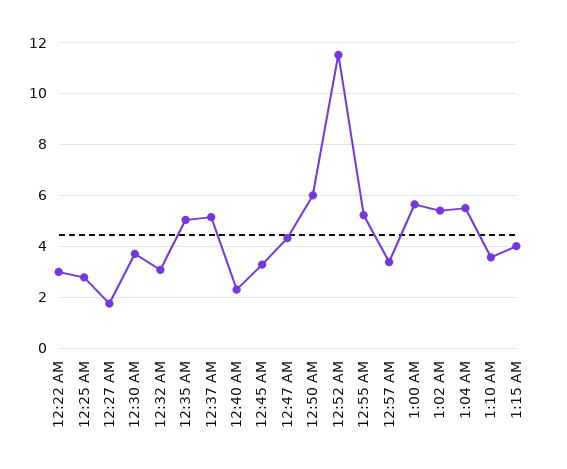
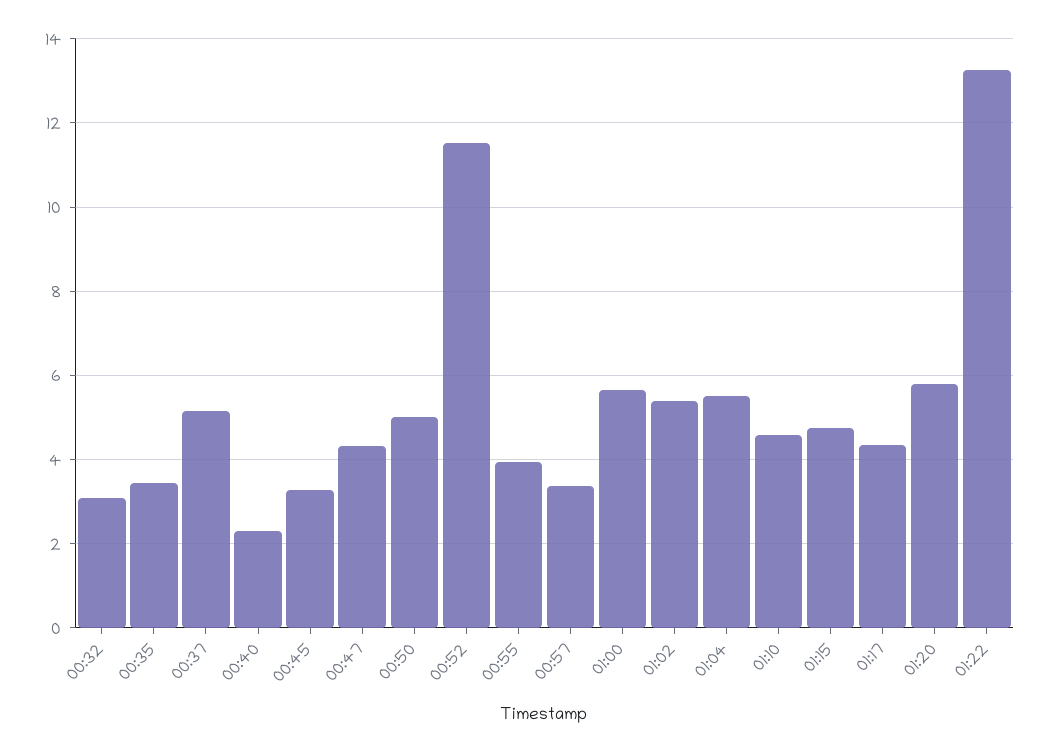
12:22 AM: 3 -> none
12:25 AM: 2.75 -> none
12:27 AM: 1.75 -> none
12:30 AM: 3.75 -> none
12:35 AM: 5 -> 3.4
12:50 AM: 6 -> 5
12:55 AM: 5.25 -> 4
1:10 AM: 3.5 -> 4.6
1:15 AM: 4 -> 4.8
01:17: none -> 4.4
01:20: none -> 5.8
01:22: none -> 13.2

